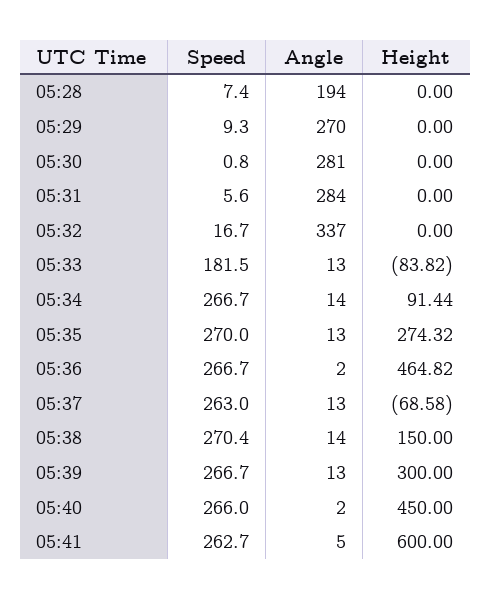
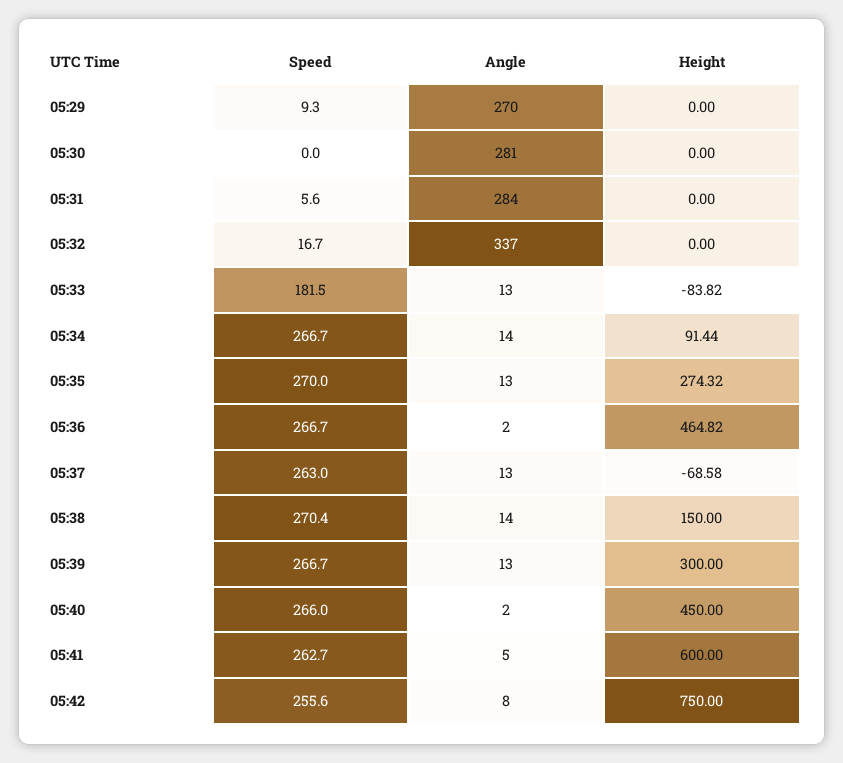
Speed, 05:28: 7.4 -> none
Angle, 05:28: 194 -> none
Height, 05:28: 0 -> none
Speed, 05:30: 0.8 -> 0
Speed, 05:42: none -> 255.6
Angle, 05:42: none -> 8
Height, 05:42: none -> 750

